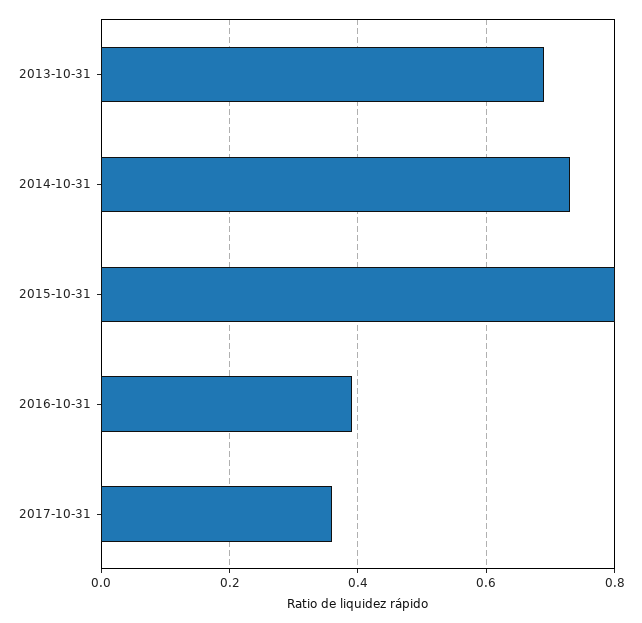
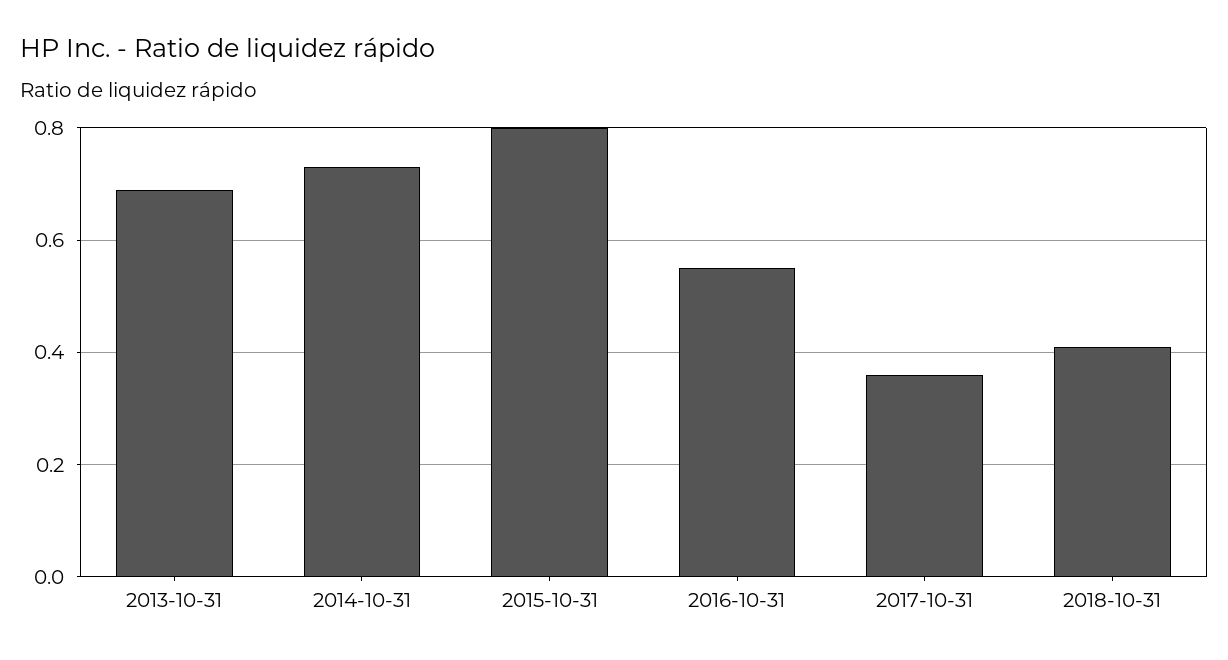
2016-10-31: 0.4 -> 0.55
2018-10-31: none -> 0.4

